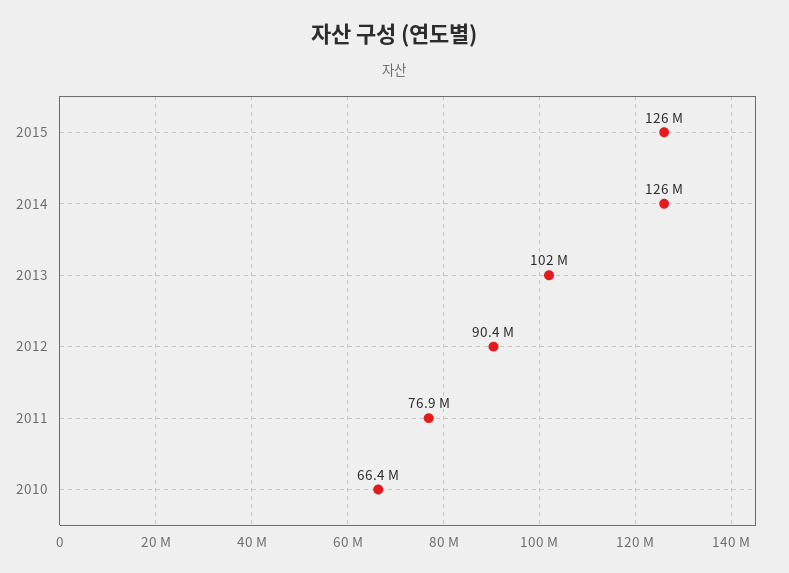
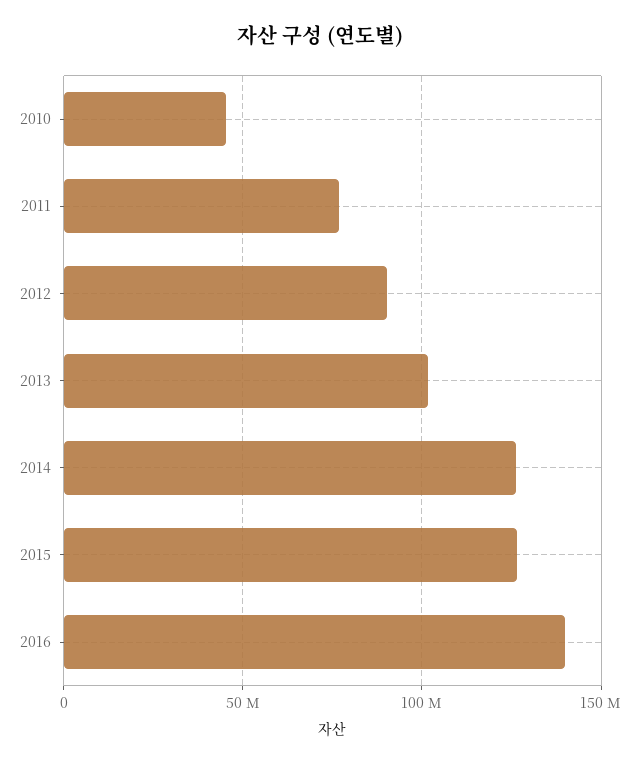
2010: 66400000 -> 45000000
2016: none -> 140000000

